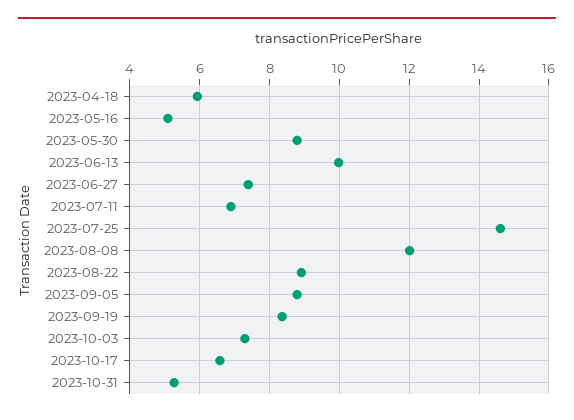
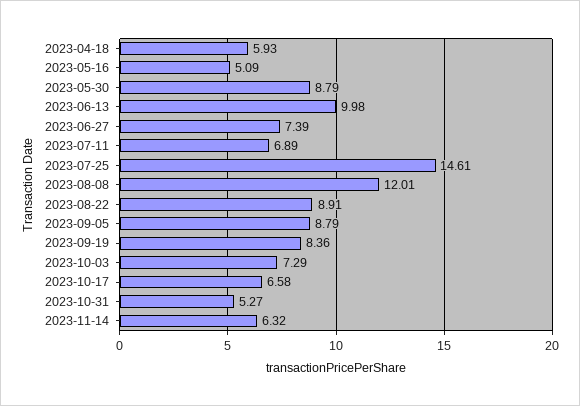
2023-11-14: none -> 6.32

